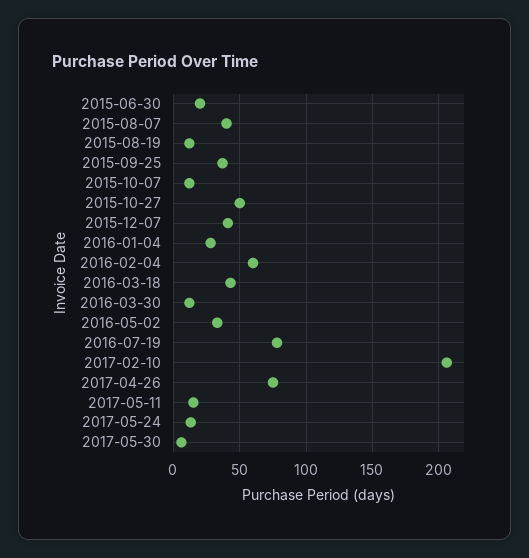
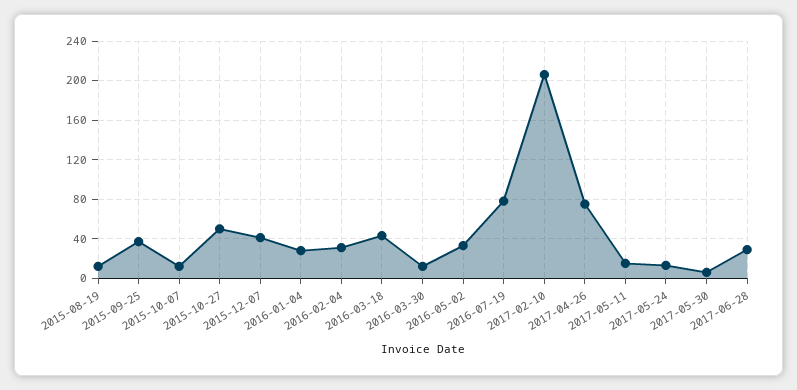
2015-06-30: 20 -> none
2015-08-07: 40 -> none
2016-02-04: 60 -> 30
2017-06-28: none -> 30

